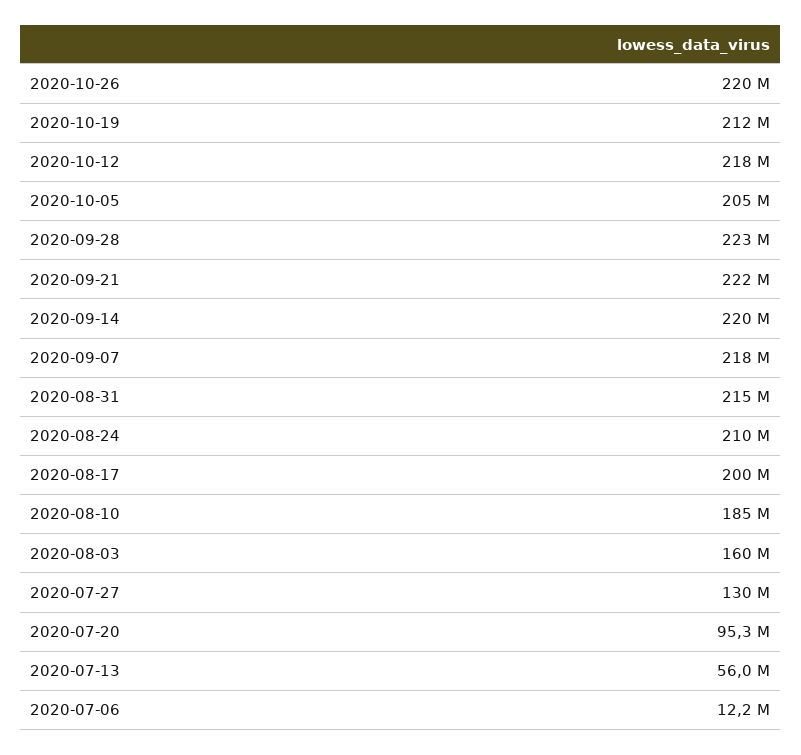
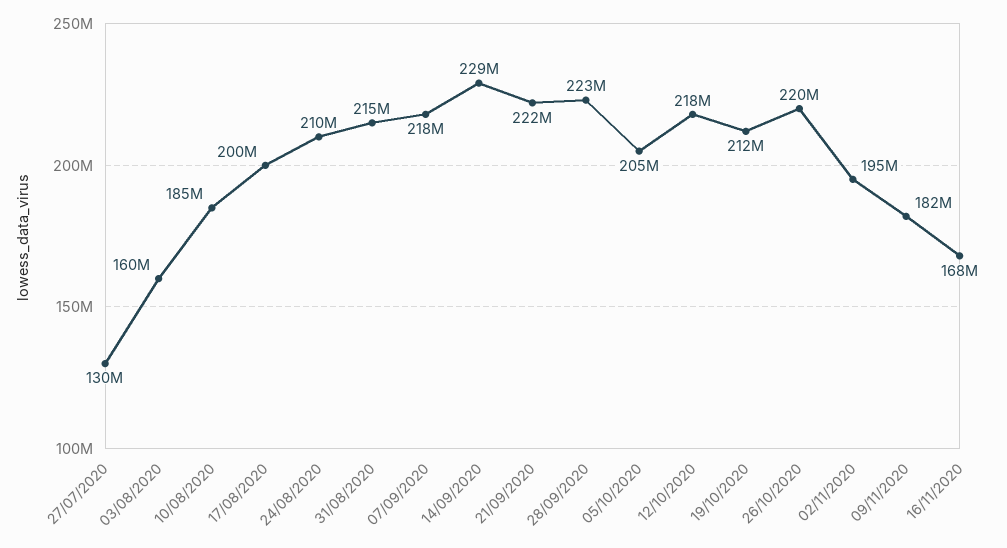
2020-09-14: 220000000 -> 229000000
2020-07-20: 95300000 -> none
2020-07-13: 56000000 -> none
2020-07-06: 12200000 -> none
02/11/2020: none -> 195000000
09/11/2020: none -> 182000000
16/11/2020: none -> 168000000

